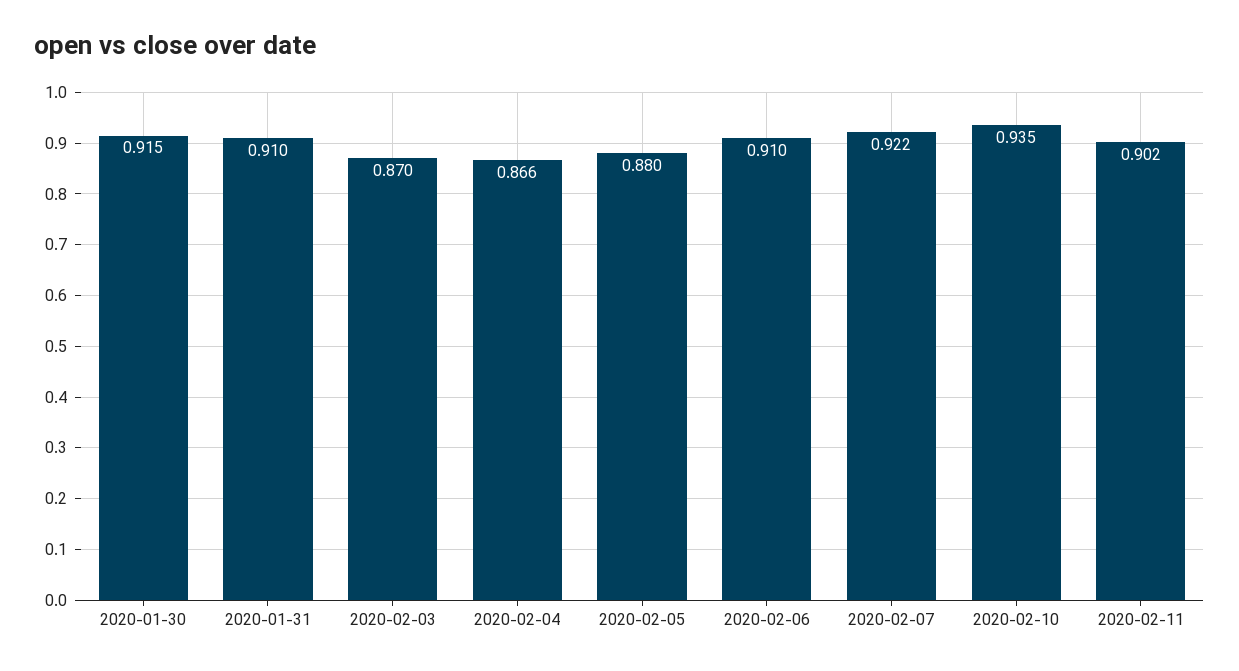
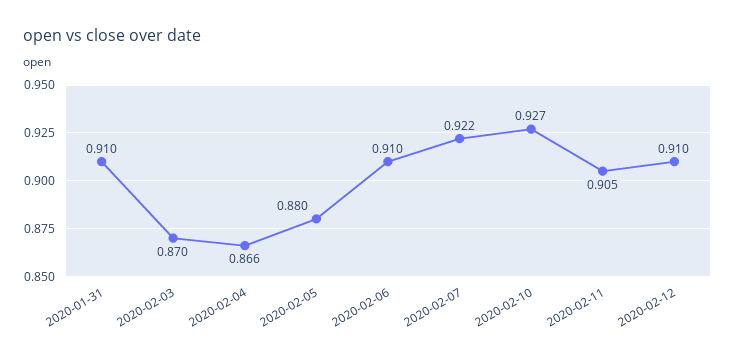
2020-01-30: 0.915 -> none
2020-02-10: 0.935 -> 0.927
2020-02-11: 0.902 -> 0.905
2020-02-12: none -> 0.91

